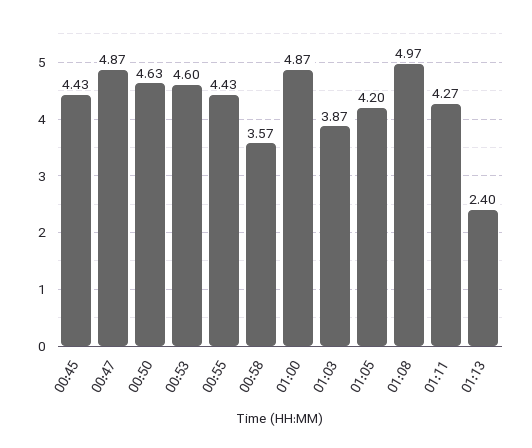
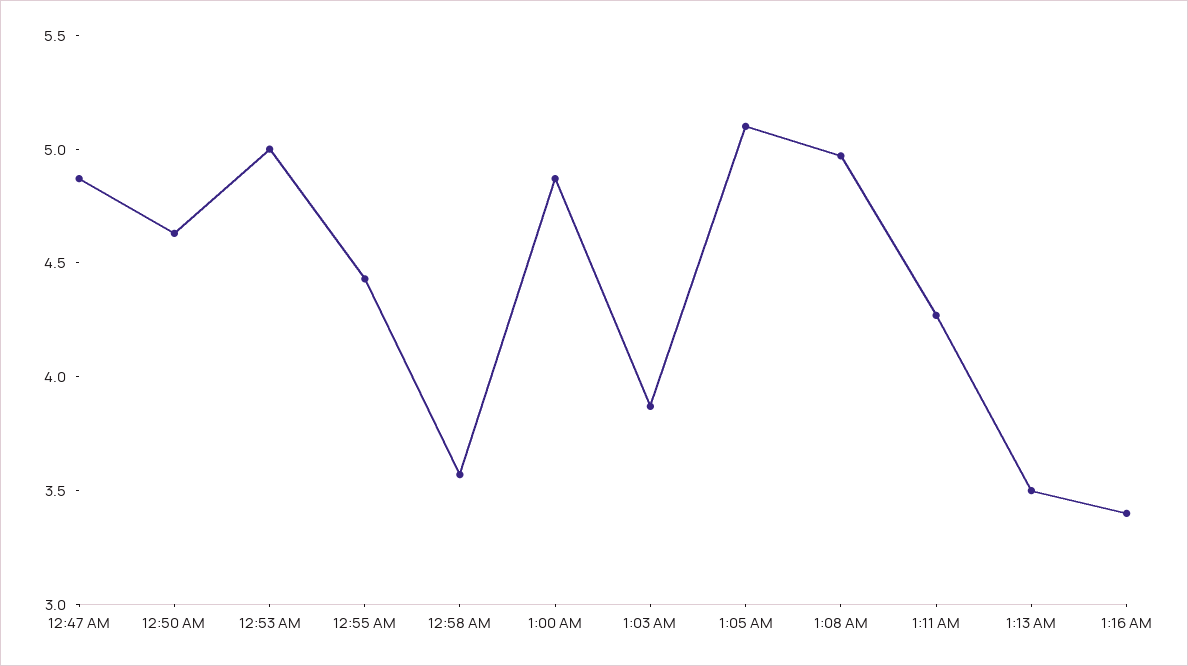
00:45: 4.43 -> none
00:53: 4.6 -> 5
01:05: 4.2 -> 5.1
01:13: 2.4 -> 3.5
1:16 AM: none -> 3.4

